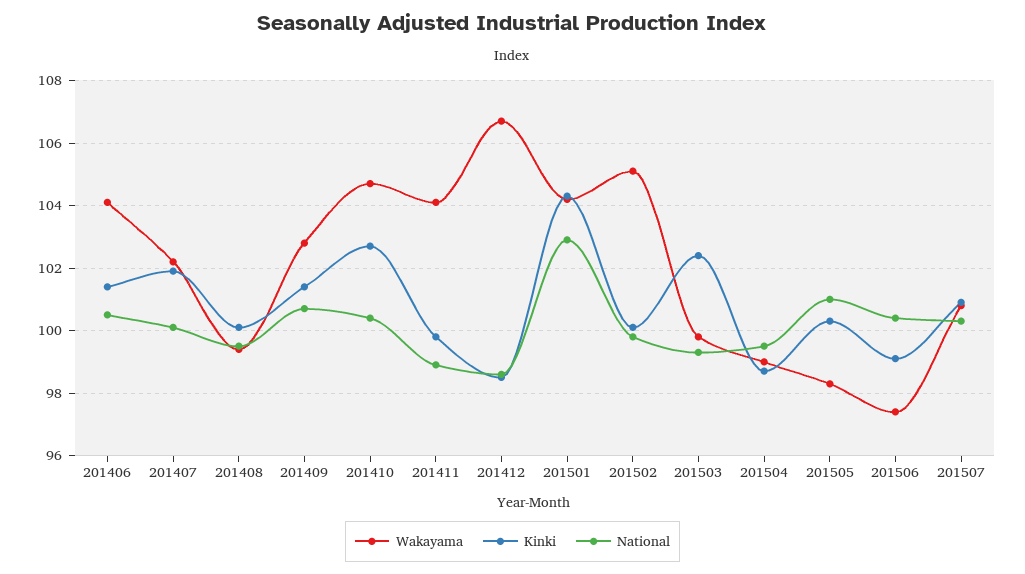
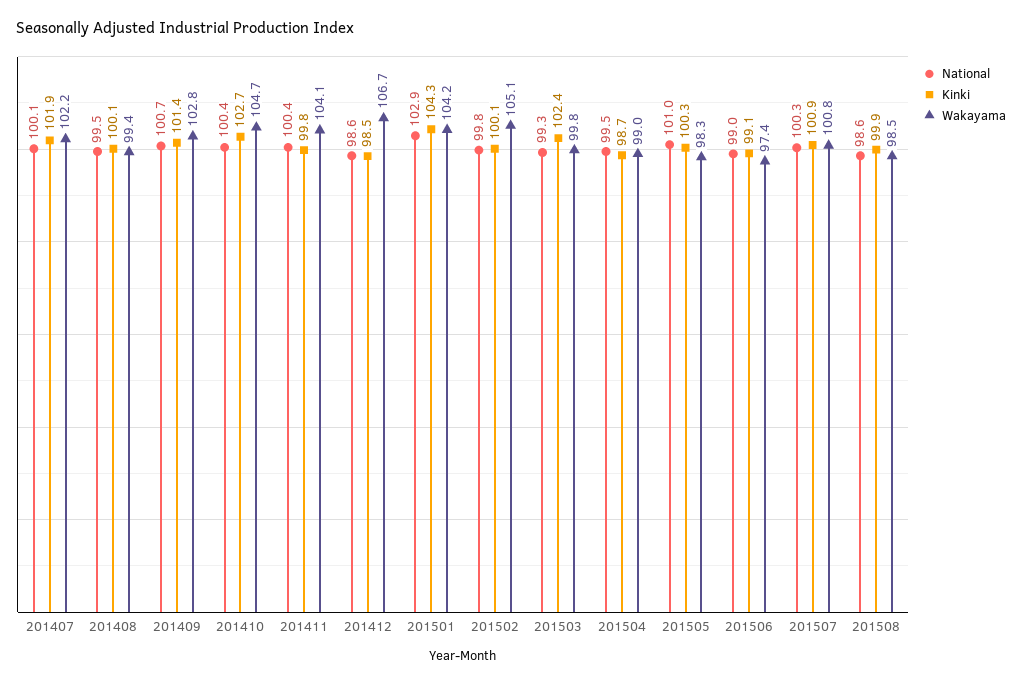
Wakayama, 201406: 104 -> none
Kinki, 201406: 101.5 -> none
National, 201406: 100.5 -> none
National, 201411: 99 -> 100.4
National, 201506: 100.5 -> 99
National, 201508: none -> 98.6
Kinki, 201508: none -> 99.9
Wakayama, 201508: none -> 98.5

